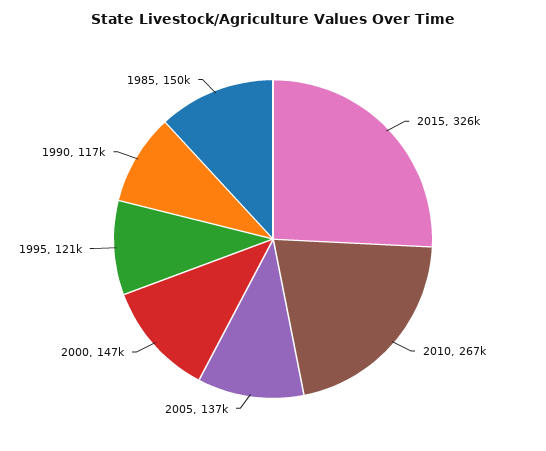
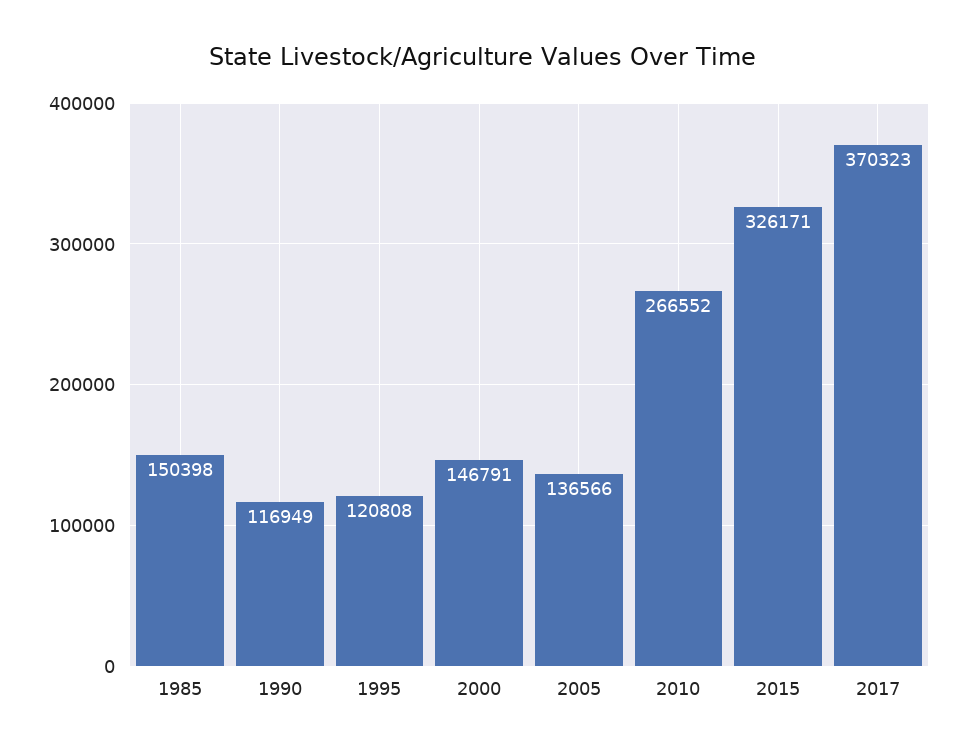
2017: none -> 370323

